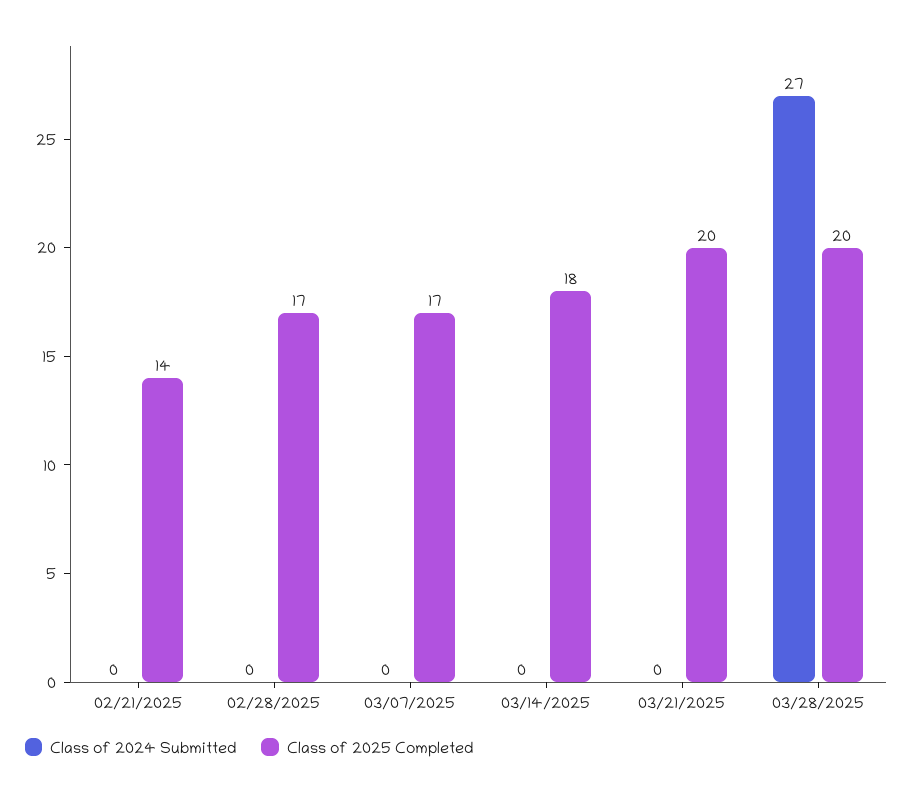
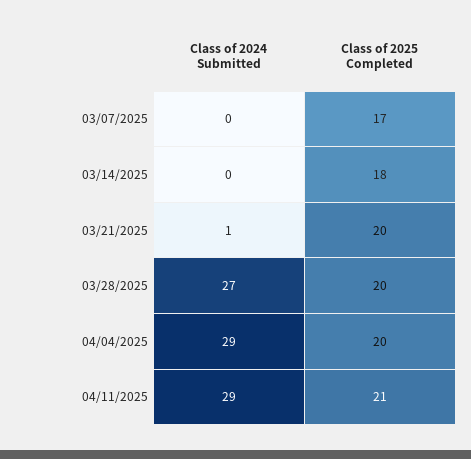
Class of 2024 Submitted, 02/21/2025: 0 -> none
Class of 2025 Completed, 02/21/2025: 14 -> none
Class of 2024 Submitted, 02/28/2025: 0 -> none
Class of 2025 Completed, 02/28/2025: 17 -> none
Class of 2024 Submitted, 03/21/2025: 0 -> 1
Class of 2024 Submitted, 04/04/2025: none -> 29
Class of 2025 Completed, 04/04/2025: none -> 20
Class of 2024 Submitted, 04/11/2025: none -> 29
Class of 2025 Completed, 04/11/2025: none -> 21

